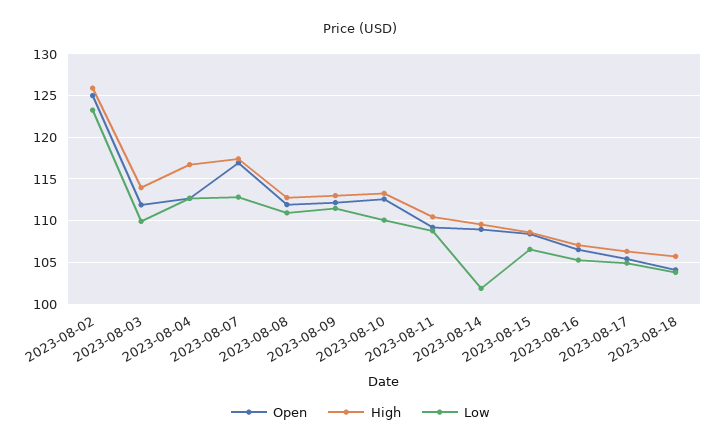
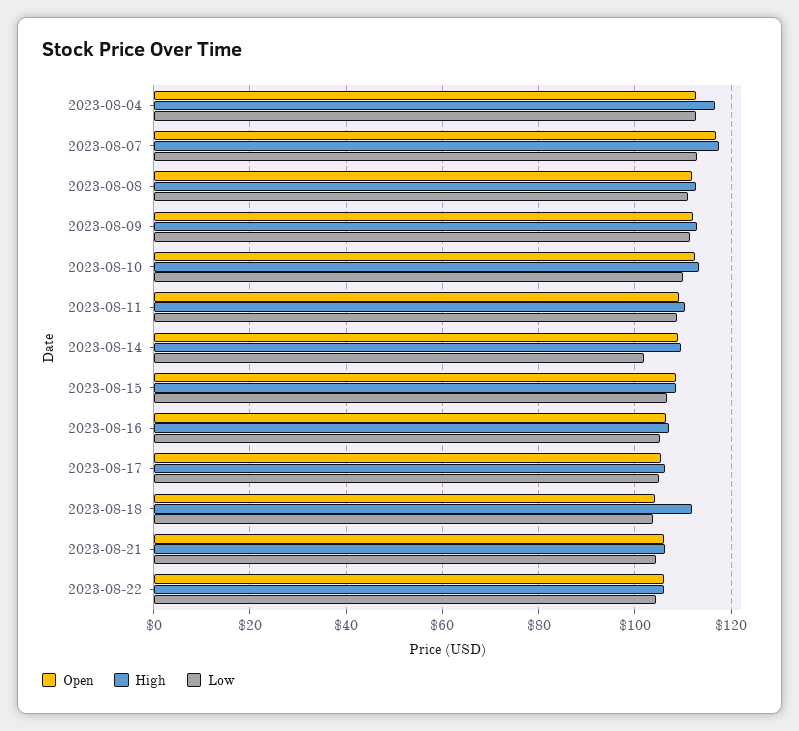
Open, 2023-08-02: 125 -> none
High, 2023-08-02: 126 -> none
Low, 2023-08-02: 123 -> none
Open, 2023-08-03: 112 -> none
High, 2023-08-03: 114 -> none
Low, 2023-08-03: 110 -> none
High, 2023-08-18: 106 -> 112
Open, 2023-08-21: none -> 106
High, 2023-08-21: none -> 106
Low, 2023-08-21: none -> 104
Open, 2023-08-22: none -> 106
High, 2023-08-22: none -> 106
Low, 2023-08-22: none -> 104

